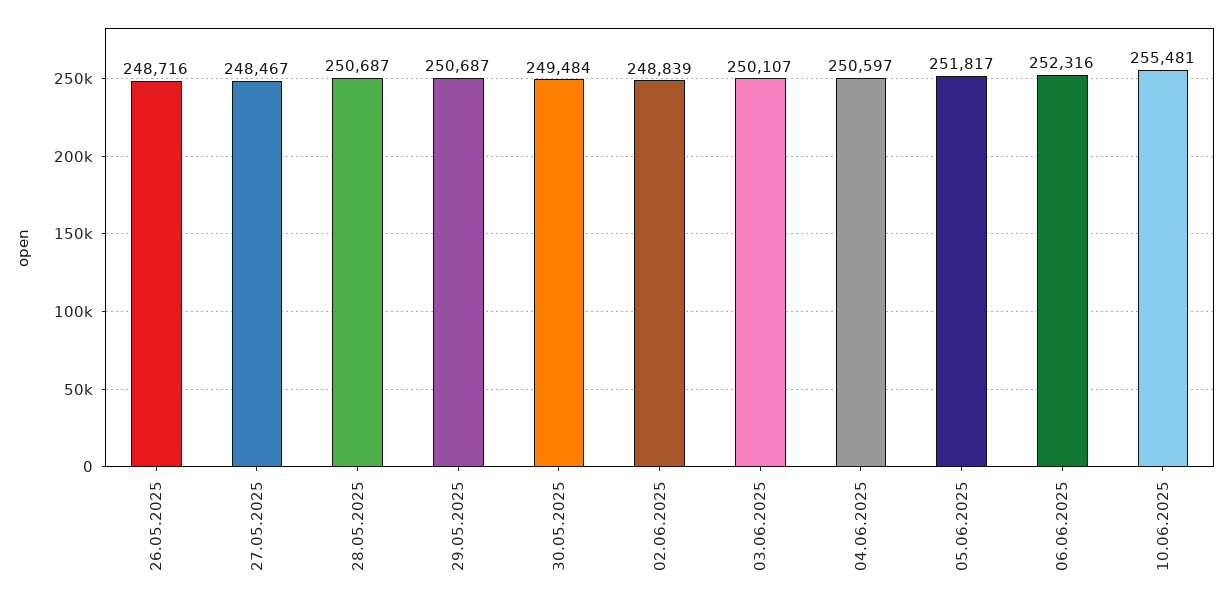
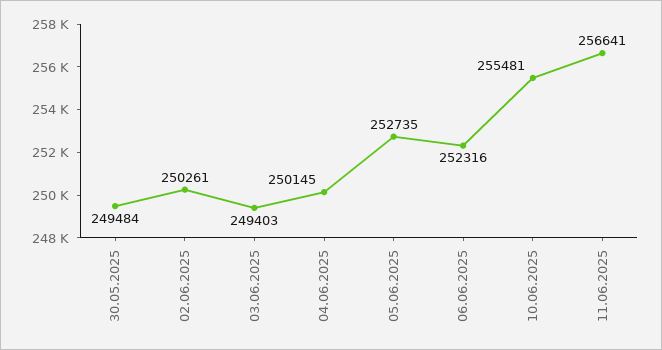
26.05.2025: 248716 -> none
27.05.2025: 248467 -> none
28.05.2025: 250687 -> none
29.05.2025: 250687 -> none
02.06.2025: 248839 -> 250261
03.06.2025: 250107 -> 249403
04.06.2025: 250597 -> 250145
05.06.2025: 251817 -> 252735
11.06.2025: none -> 256641

